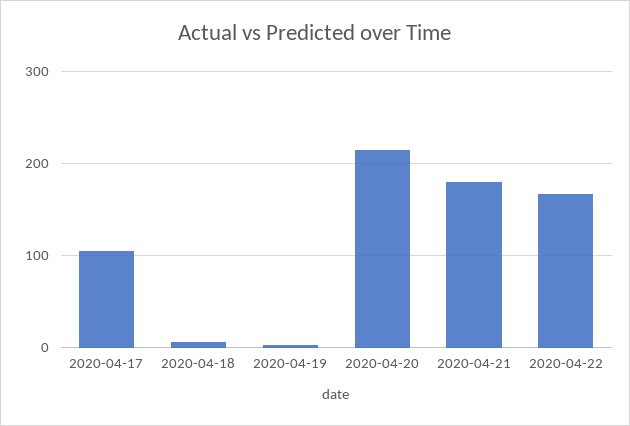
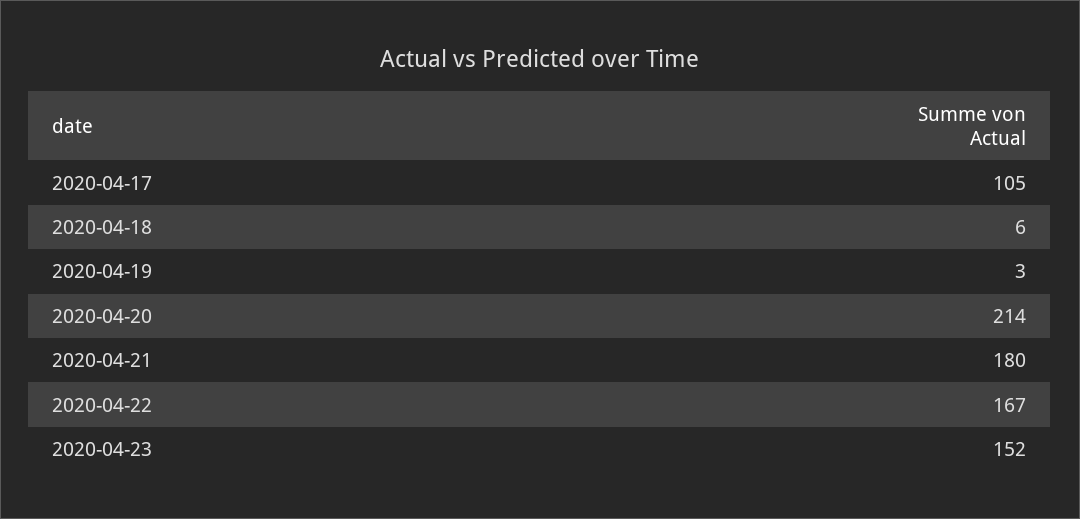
2020-04-23: none -> 152

